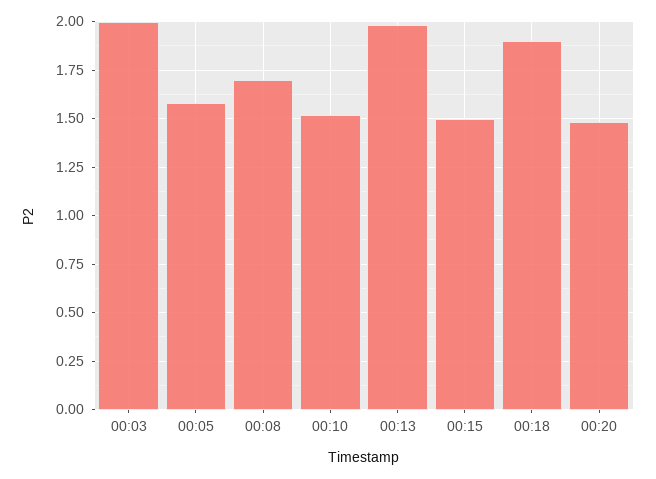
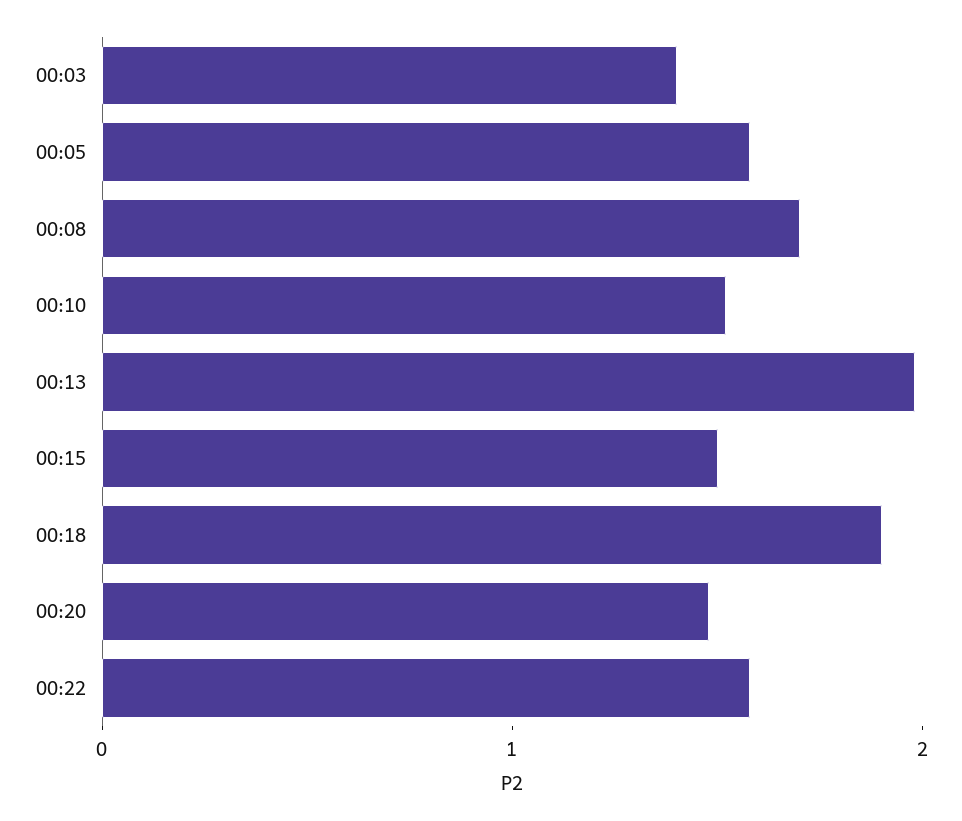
00:03: 2 -> 1.4
00:22: none -> 1.6

